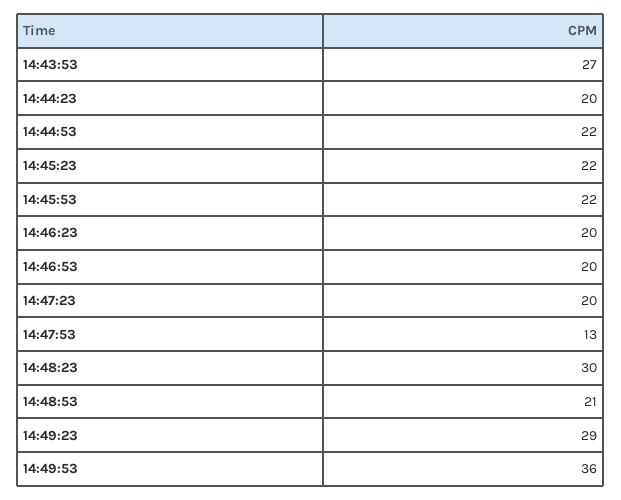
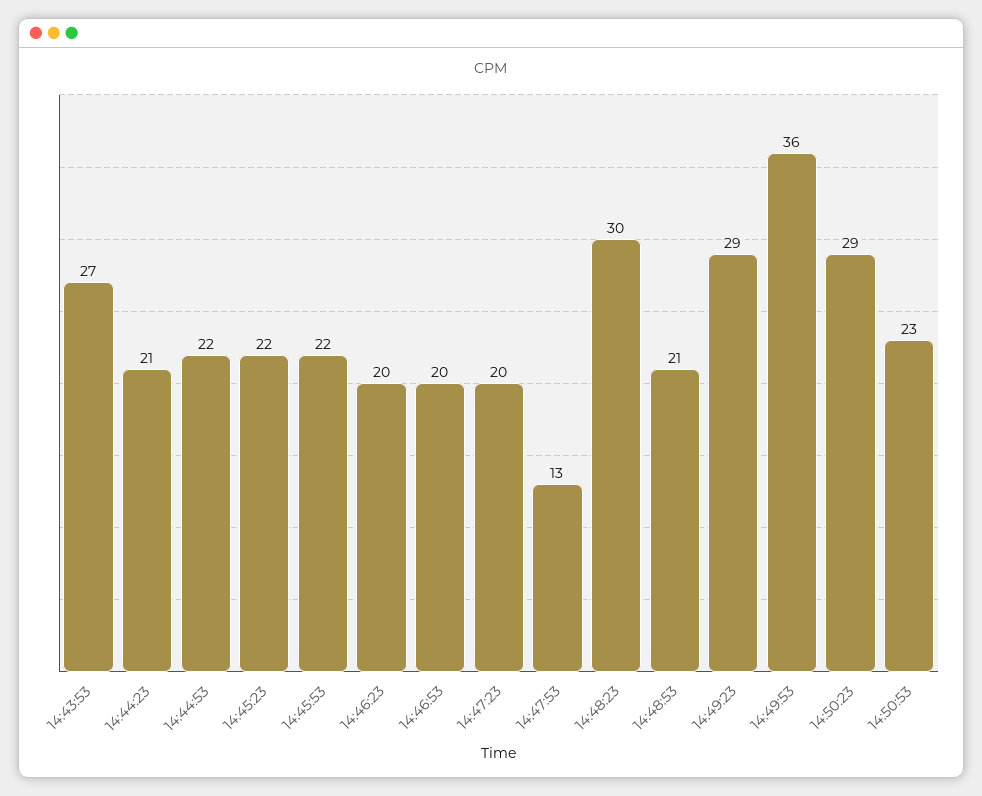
14:44:23: 20 -> 21
14:50:23: none -> 29
14:50:53: none -> 23

